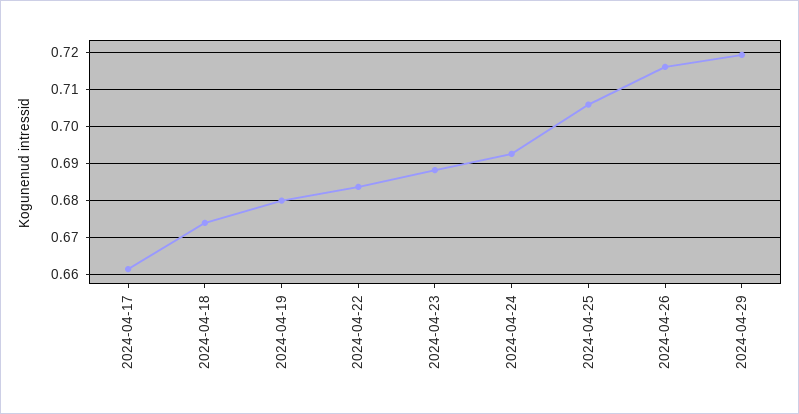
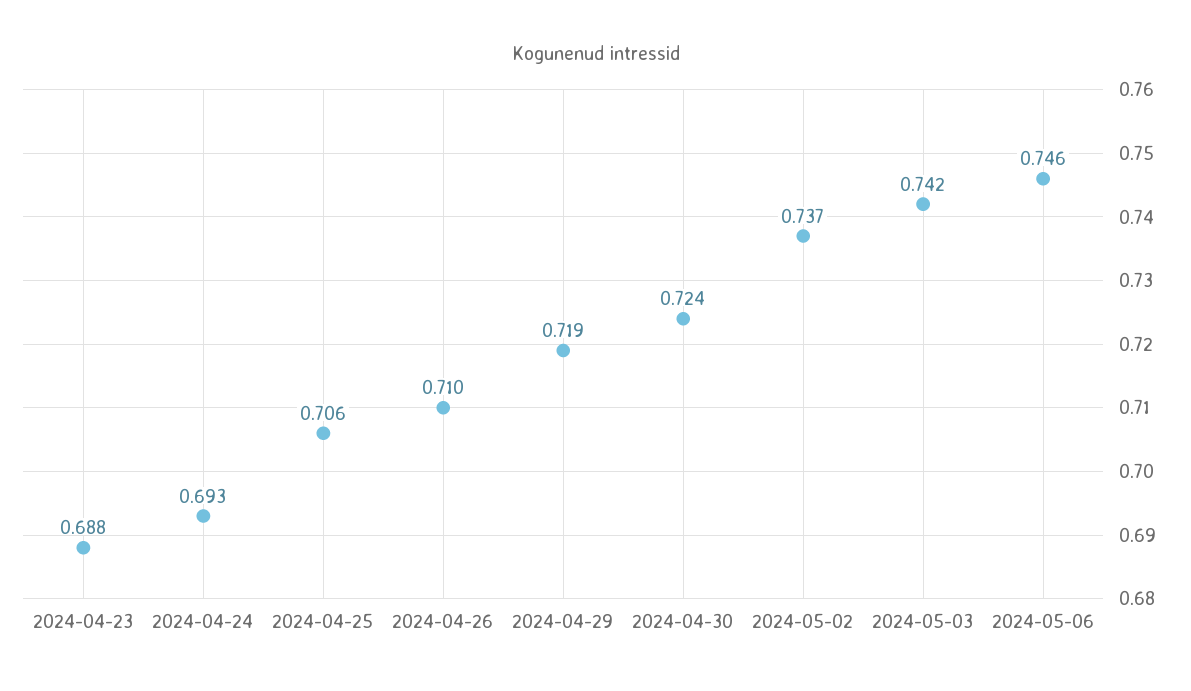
2024-04-17: 0.662 -> none
2024-04-18: 0.674 -> none
2024-04-19: 0.68 -> none
2024-04-22: 0.684 -> none
2024-04-26: 0.716 -> 0.71
2024-04-30: none -> 0.724
2024-05-02: none -> 0.737
2024-05-03: none -> 0.742
2024-05-06: none -> 0.746

